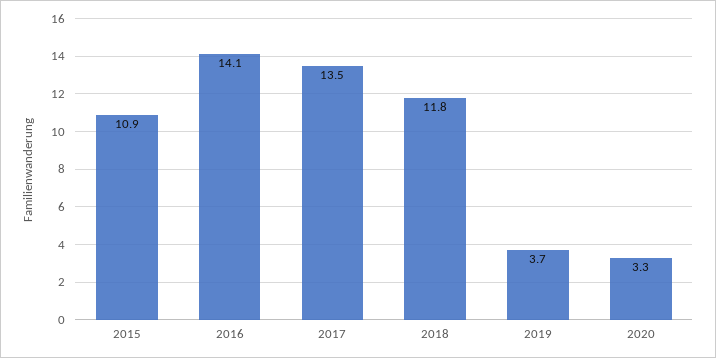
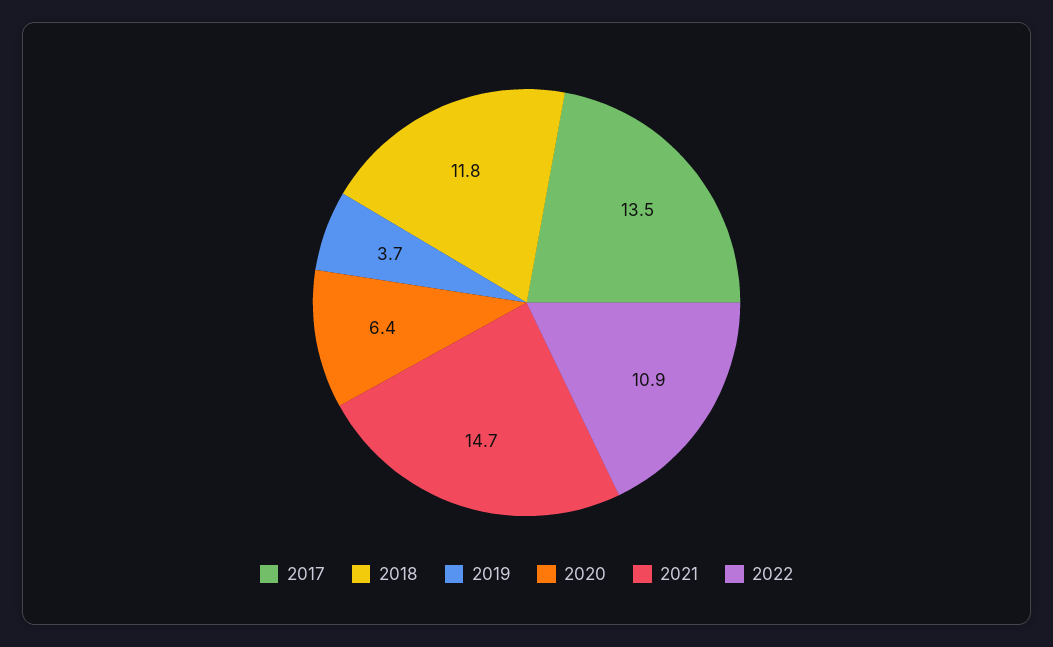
2015: 10.9 -> none
2016: 14.1 -> none
2020: 3.3 -> 6.4
2021: none -> 14.7
2022: none -> 10.9

